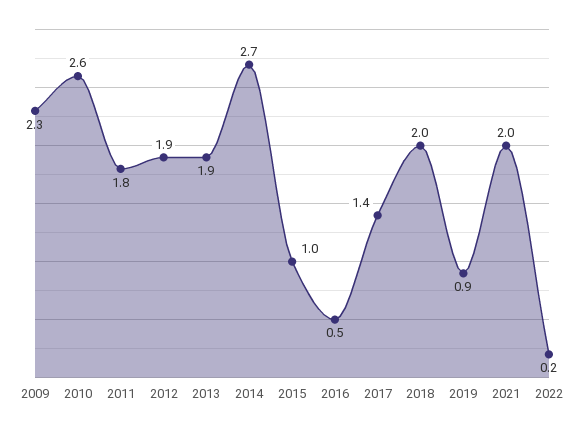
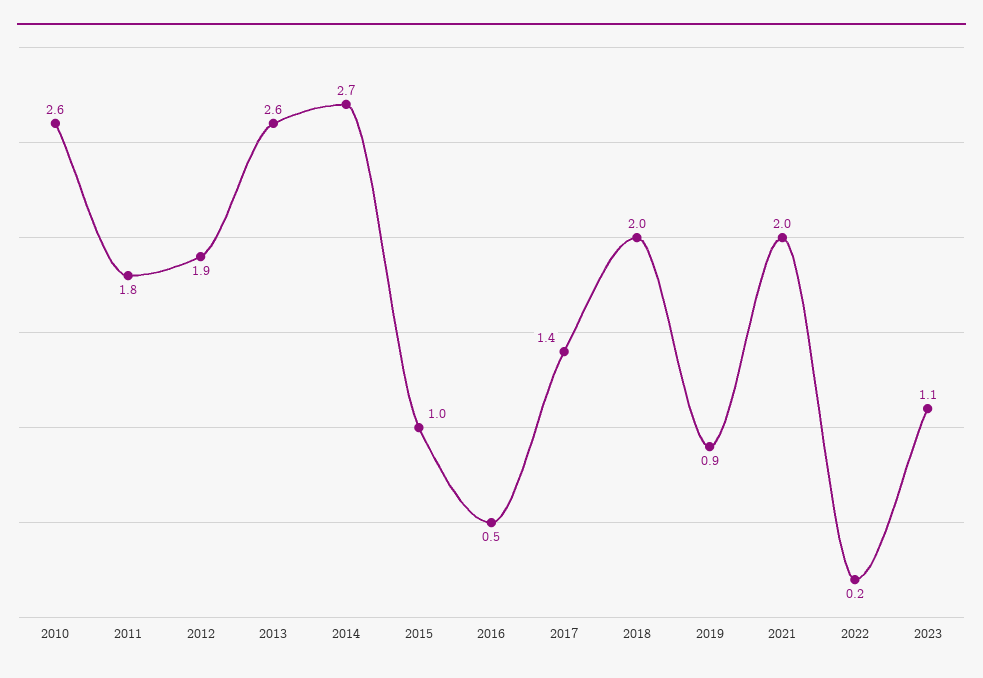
2009: 2.3 -> none
2013: 1.9 -> 2.6
2023: none -> 1.1

